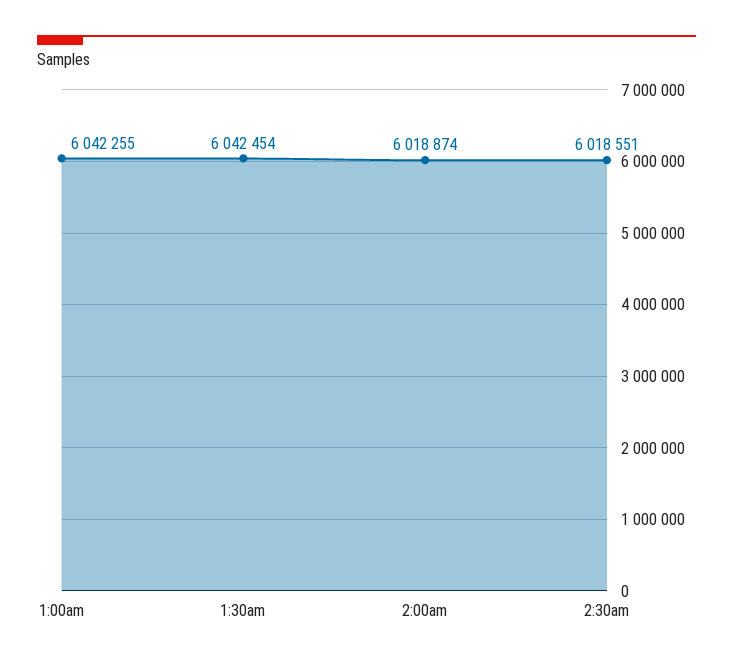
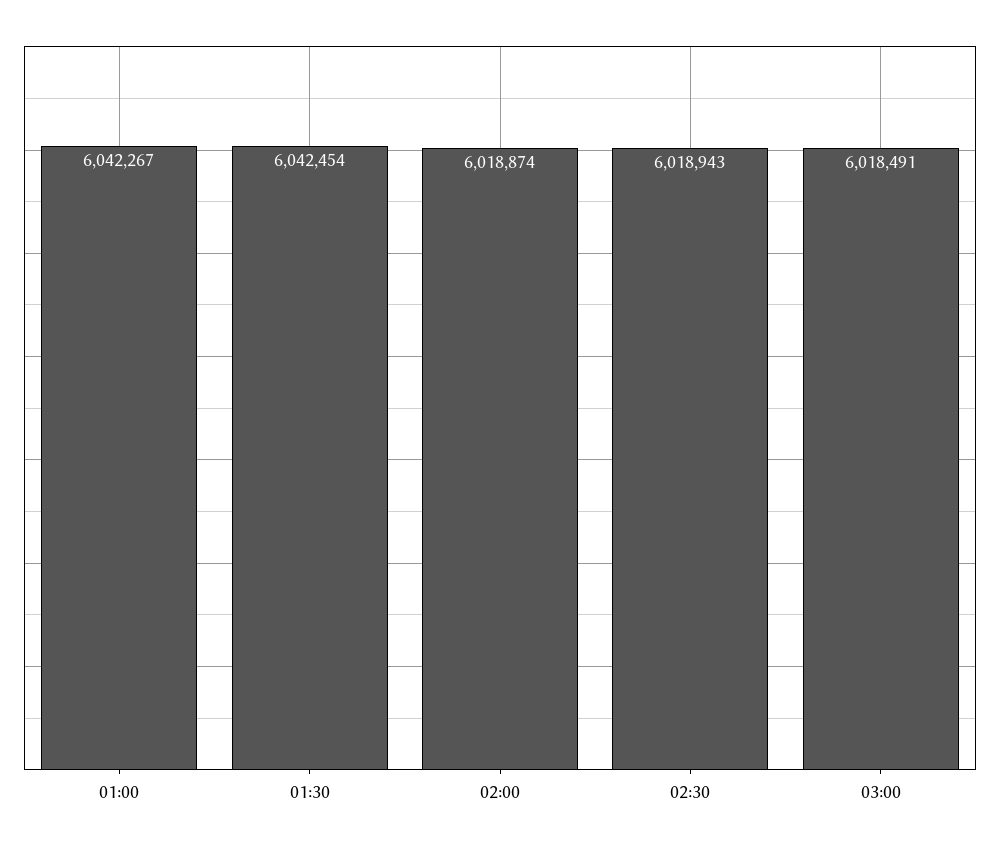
1:00am: 6042255 -> 6042267
2:30am: 6018551 -> 6018943
03:00: none -> 6018491

